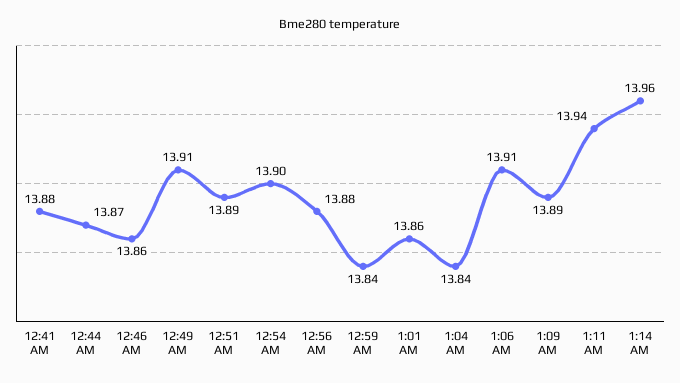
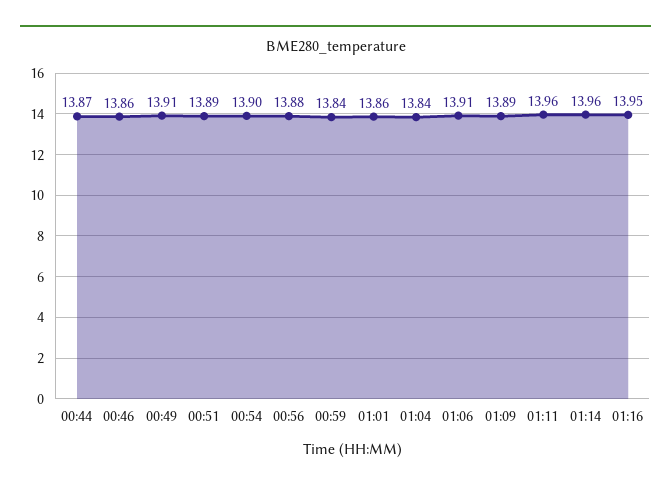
12:41 AM: 13.88 -> none
1:11 AM: 13.94 -> 13.96
01:16: none -> 13.95

